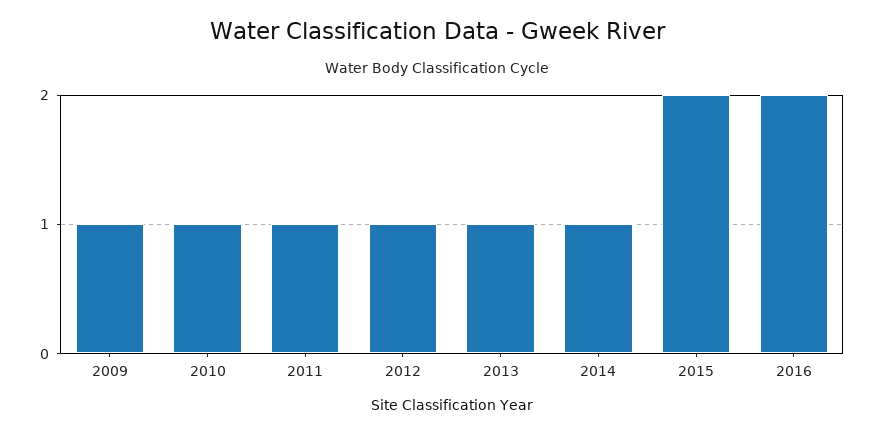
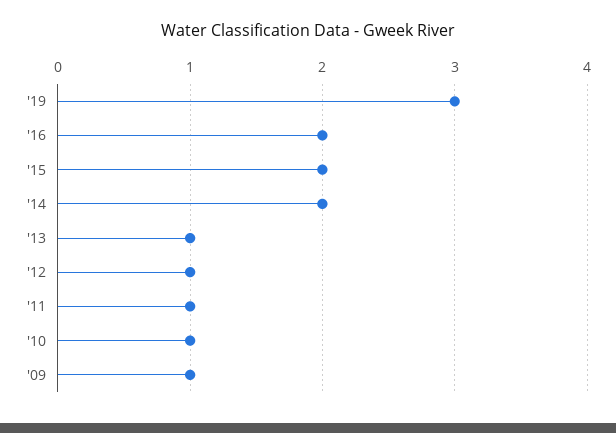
2014: 1 -> 2
'19: none -> 3

